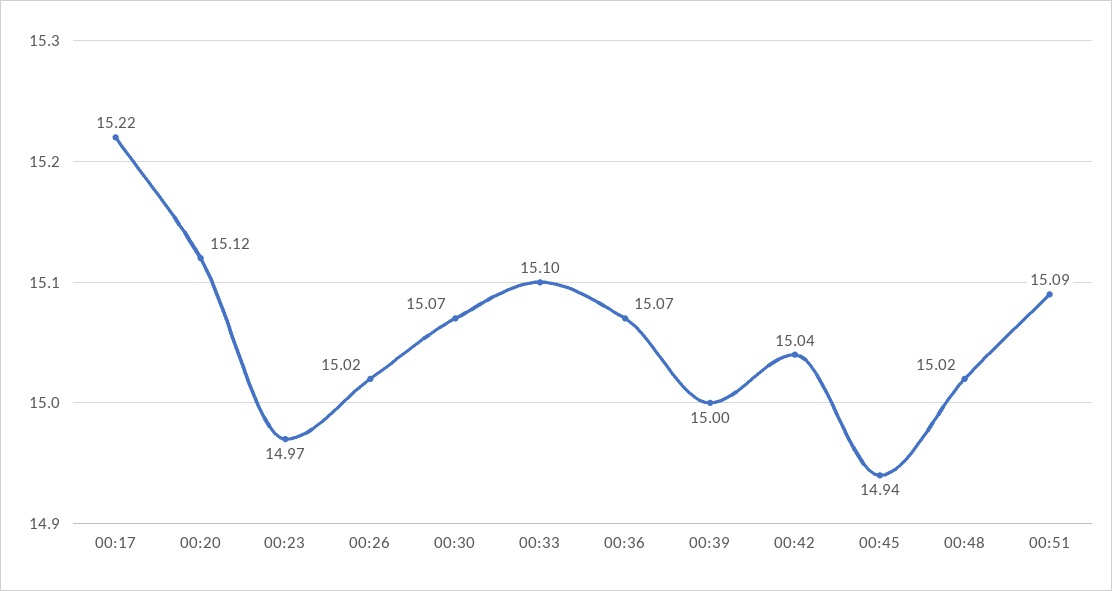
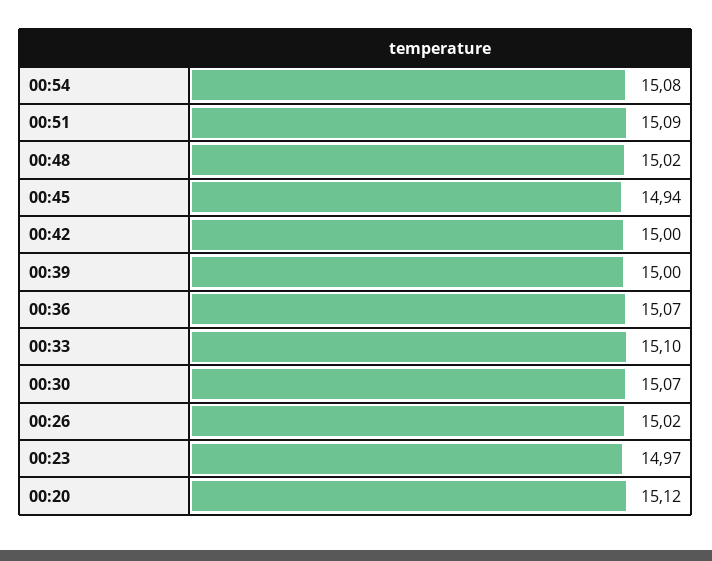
00:17: 15.22 -> none
00:42: 15.04 -> 15
00:54: none -> 15.08

